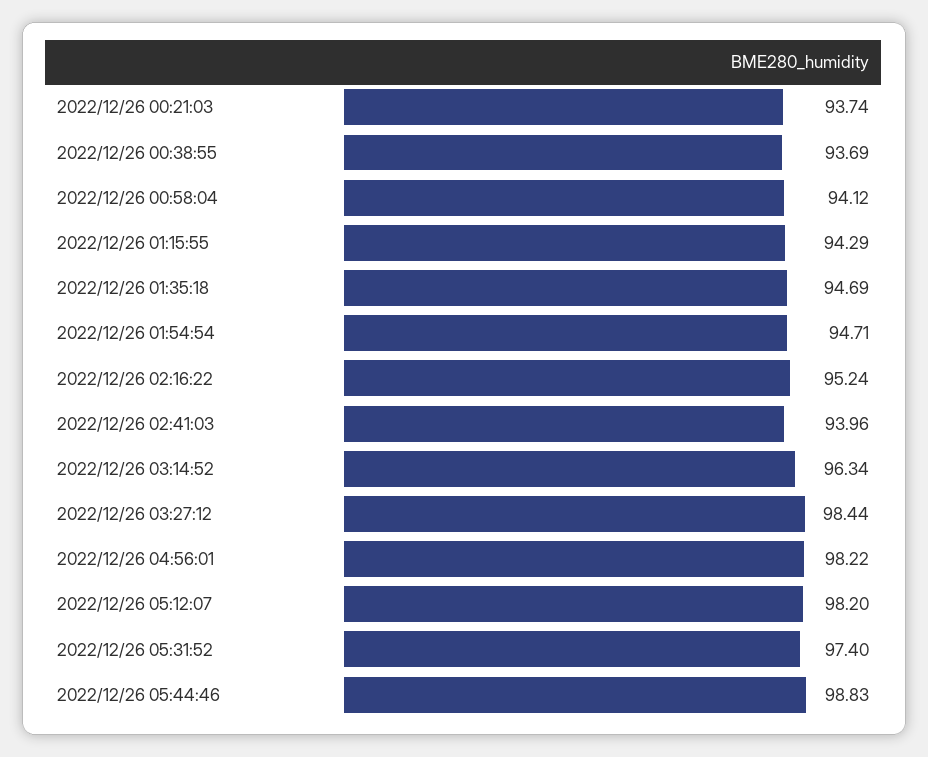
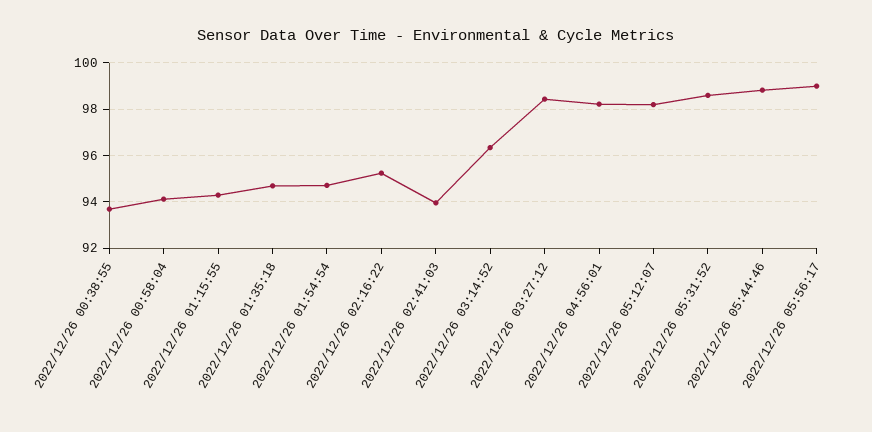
2022/12/26 00:21:03: 93.74 -> none
2022/12/26 05:31:52: 97.4 -> 98.5
2022/12/26 05:56:17: none -> 99

